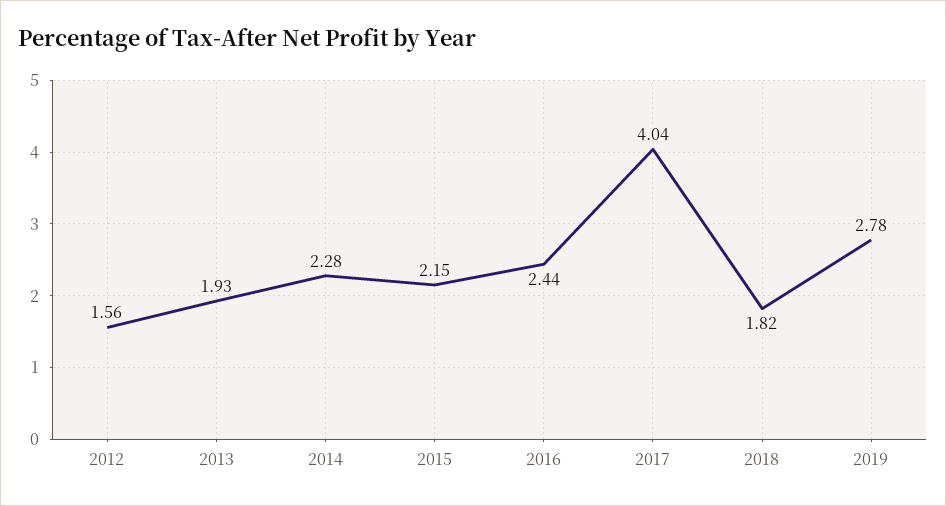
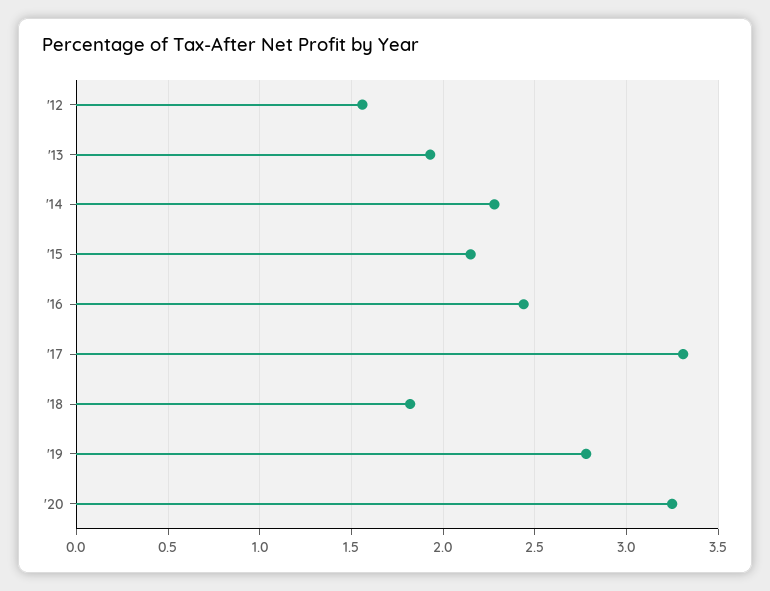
2017: 4.04 -> 3.3
'20: none -> 3.25

